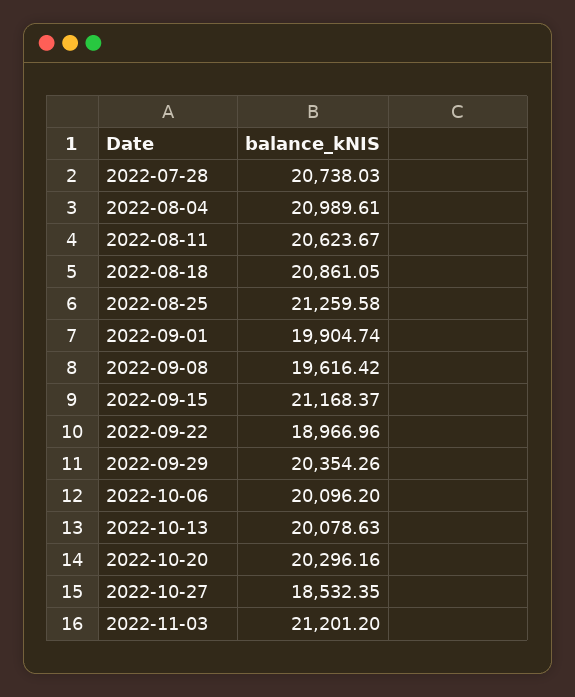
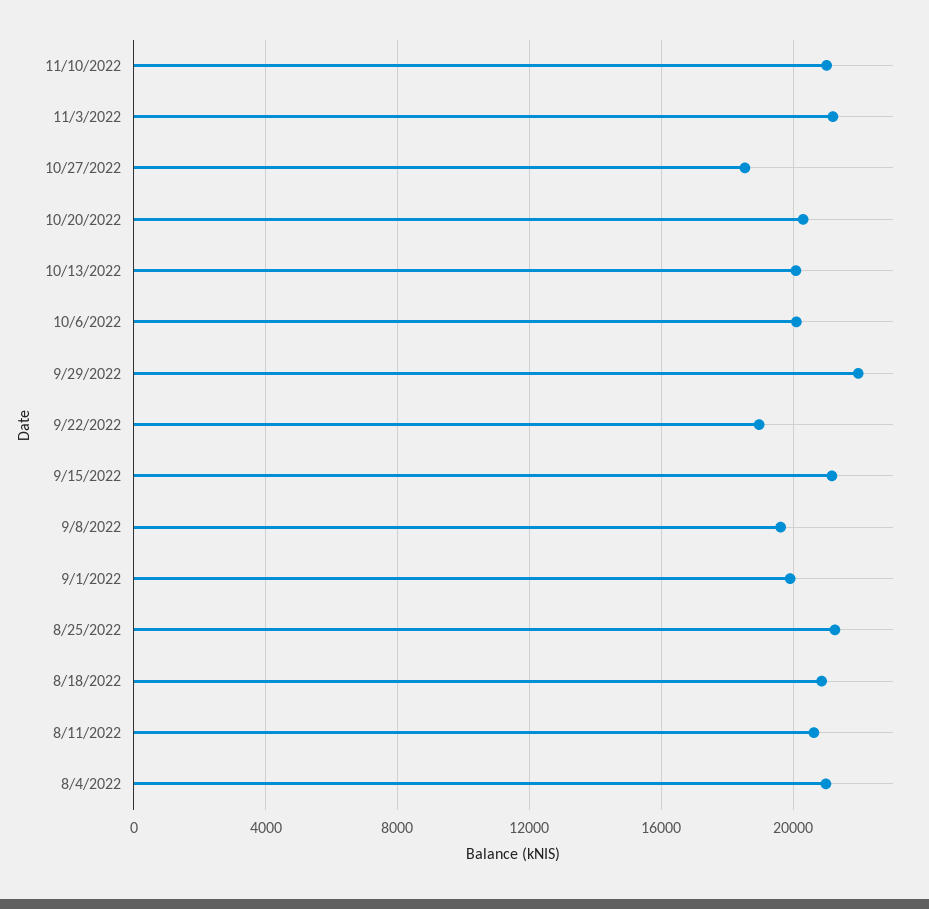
2022-07-28: 20738.03 -> none
2022-09-29: 20354.26 -> 22000
11/10/2022: none -> 21000

